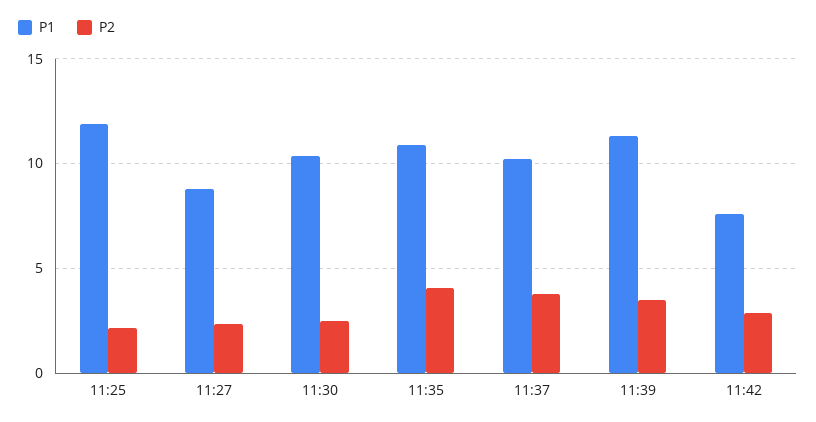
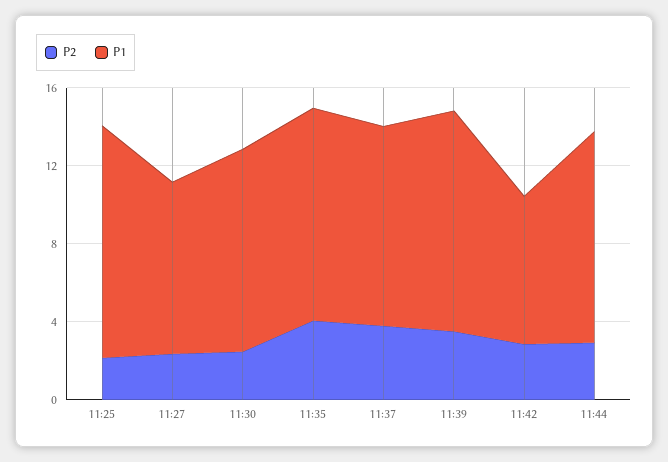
P2, 11:44: none -> 3
P1, 11:44: none -> 11

